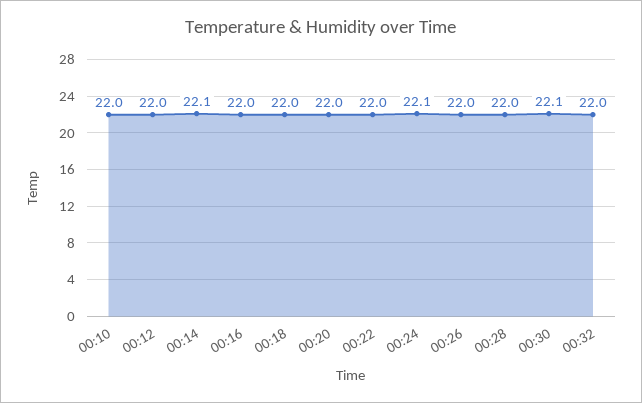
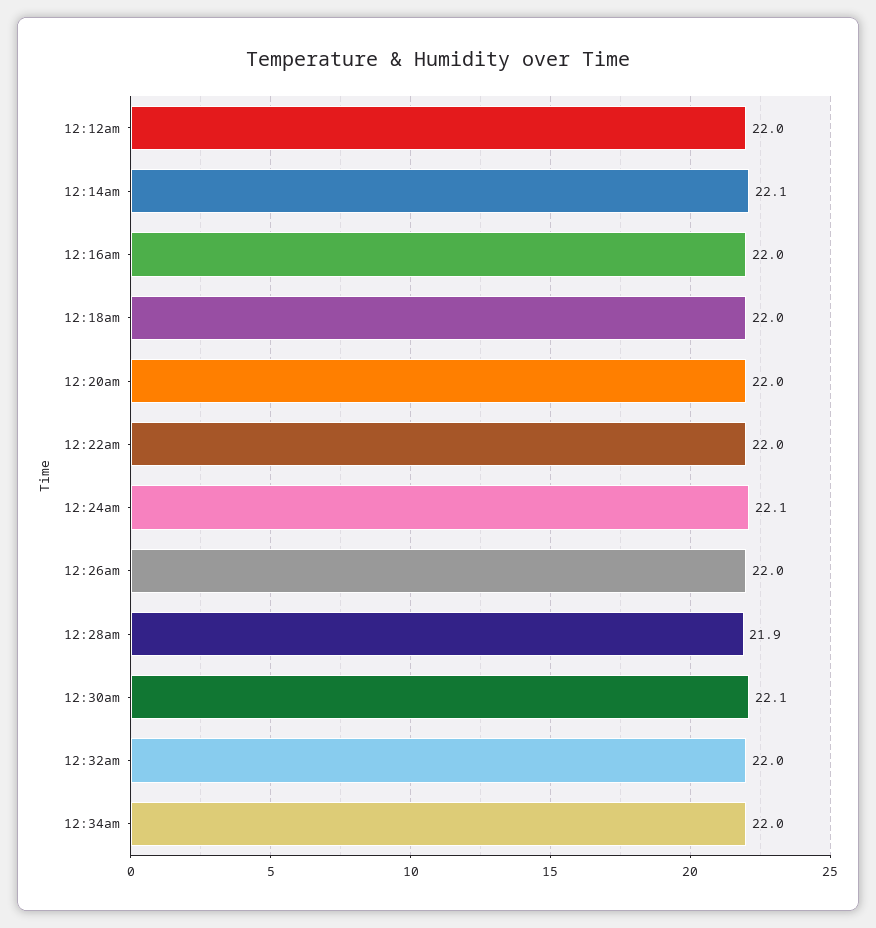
00:10: 22 -> none
00:28: 22 -> 21.9
12:34am: none -> 22

